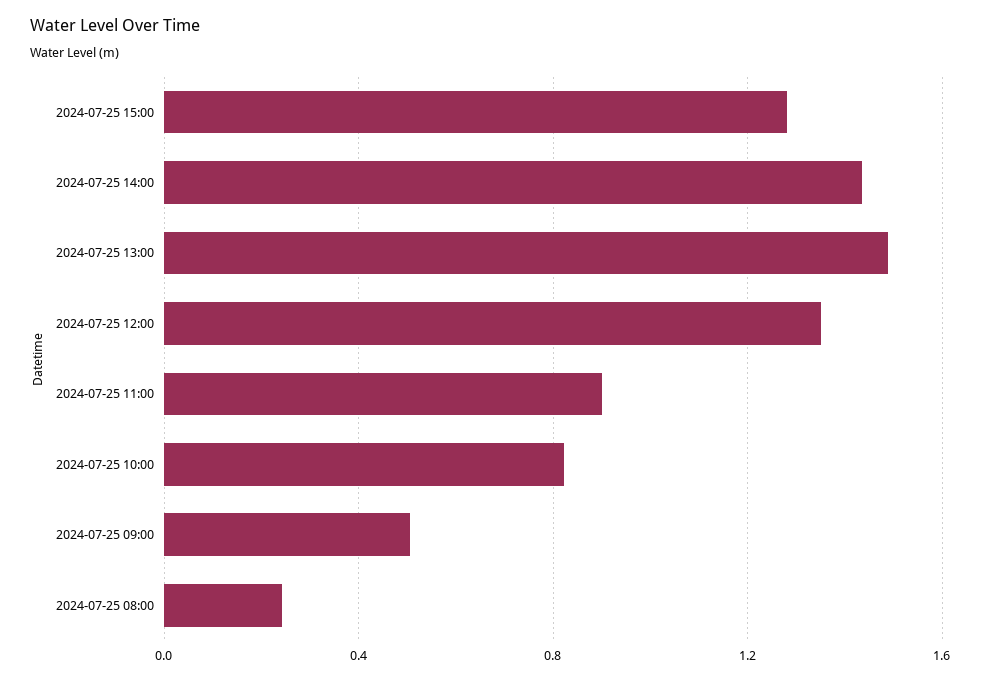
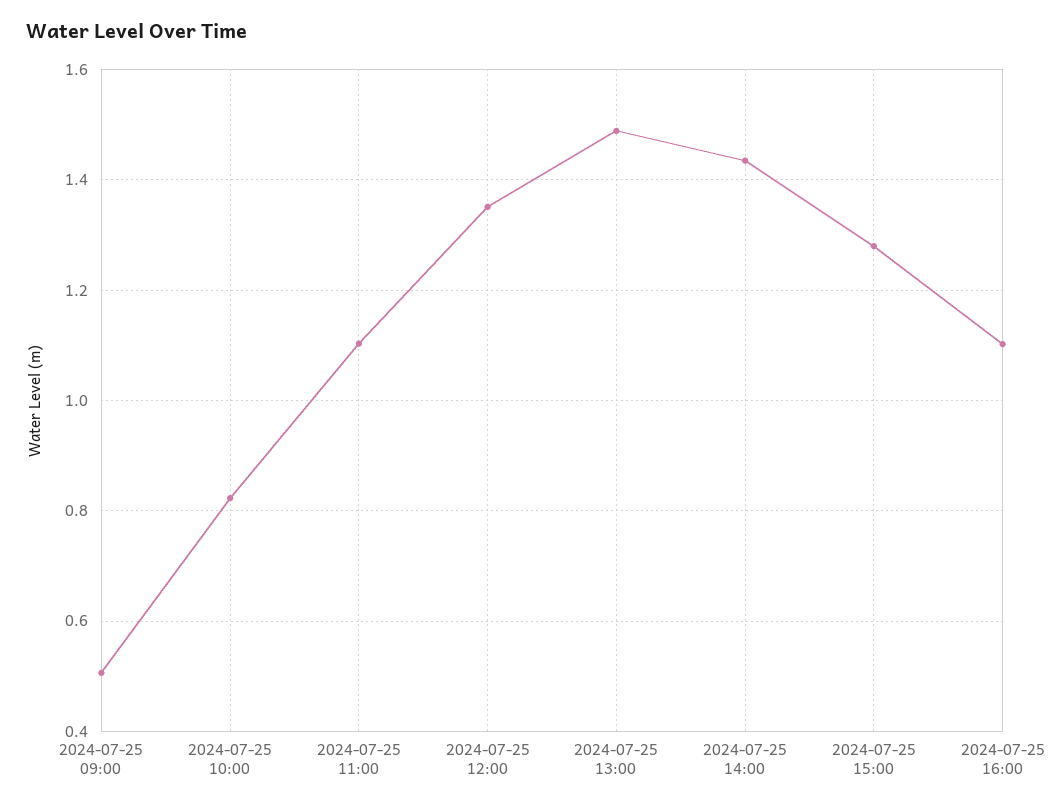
2024-07-25 11:00: 0.9 -> 1.1
2024-07-25 08:00: 0.25 -> none
2024-07-25 16:00: none -> 1.1

